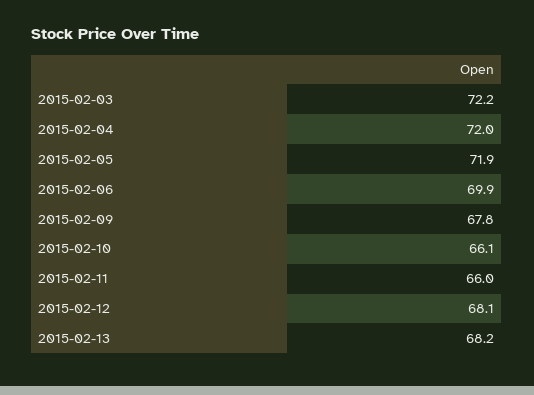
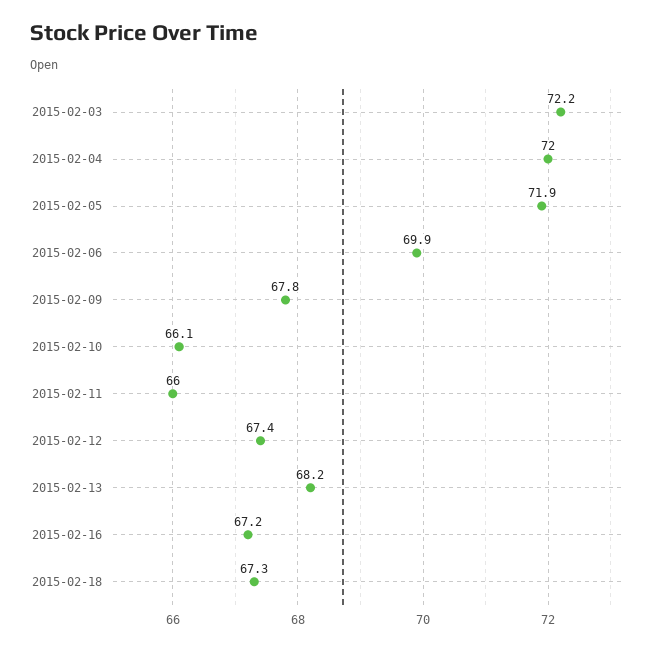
2015-02-12: 68.1 -> 67.4
2015-02-16: none -> 67.2
2015-02-18: none -> 67.3

